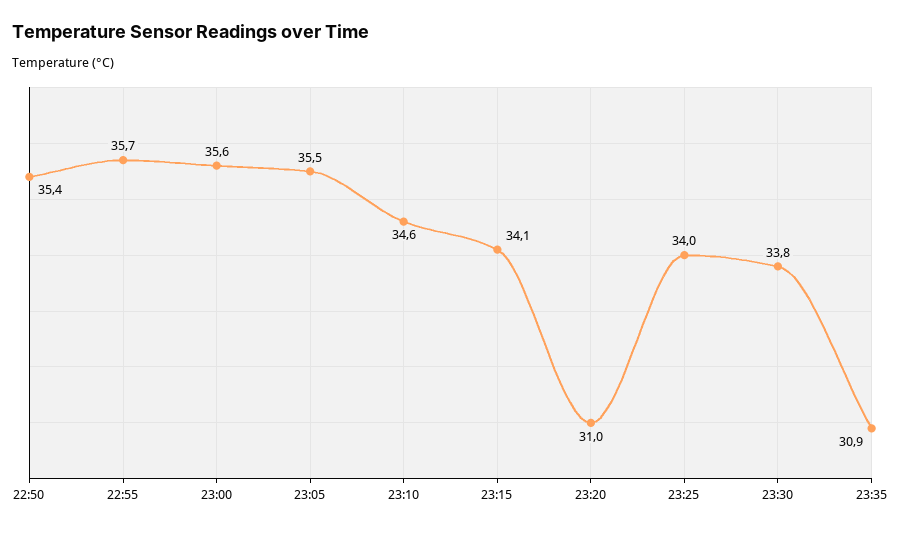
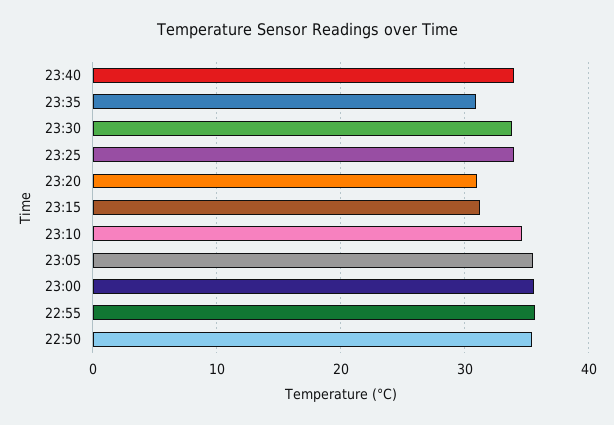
23:15: 34.1 -> 31
23:40: none -> 34

